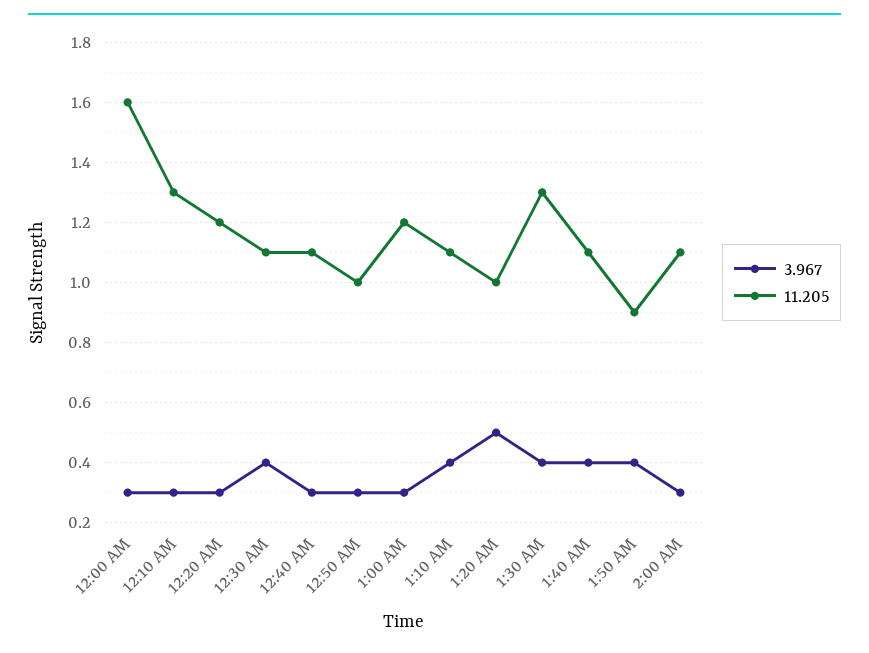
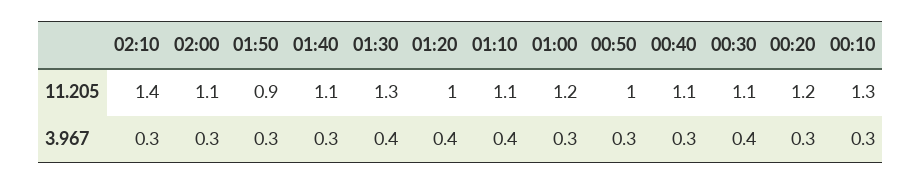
3.967, 12:00 AM: 0.3 -> none
11.205, 12:00 AM: 1.6 -> none
3.967, 1:20 AM: 0.5 -> 0.4
3.967, 1:40 AM: 0.4 -> 0.3
3.967, 1:50 AM: 0.4 -> 0.3
11.205, 02:10: none -> 1.4
3.967, 02:10: none -> 0.3

